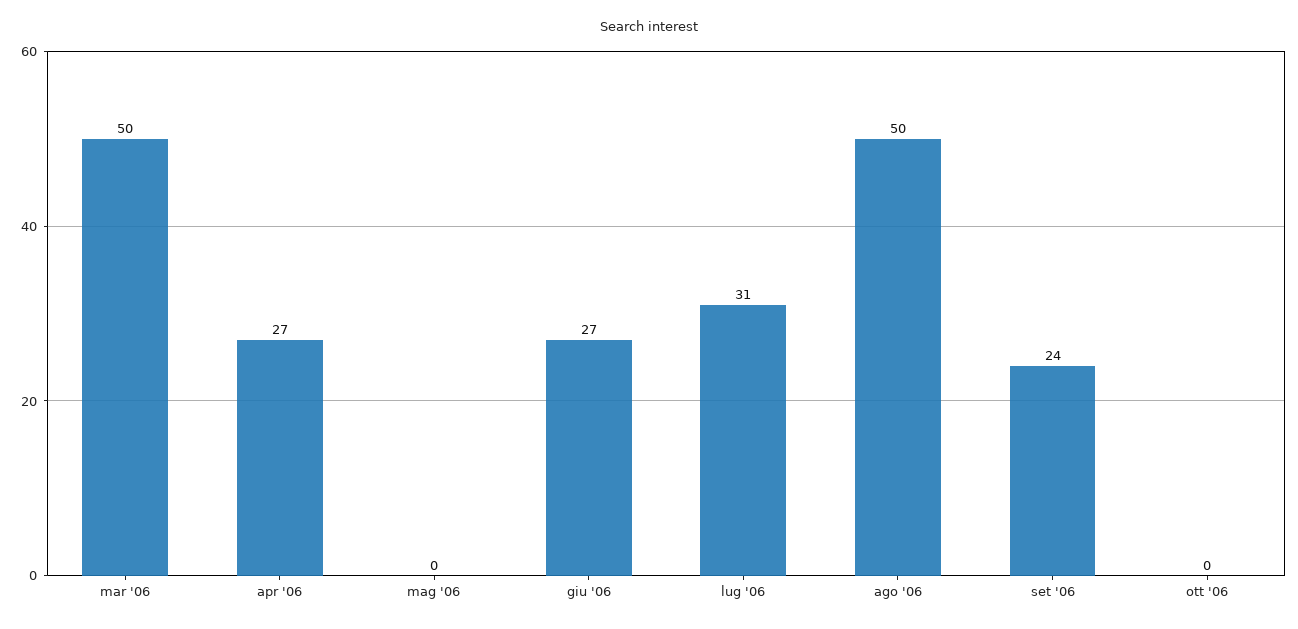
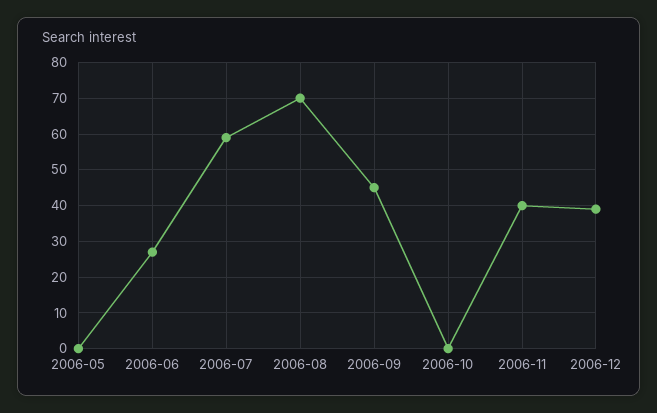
mar '06: 50 -> none
apr '06: 27 -> none
lug '06: 31 -> 60
ago '06: 50 -> 70
set '06: 24 -> 45
2006-11: none -> 40
2006-12: none -> 40

